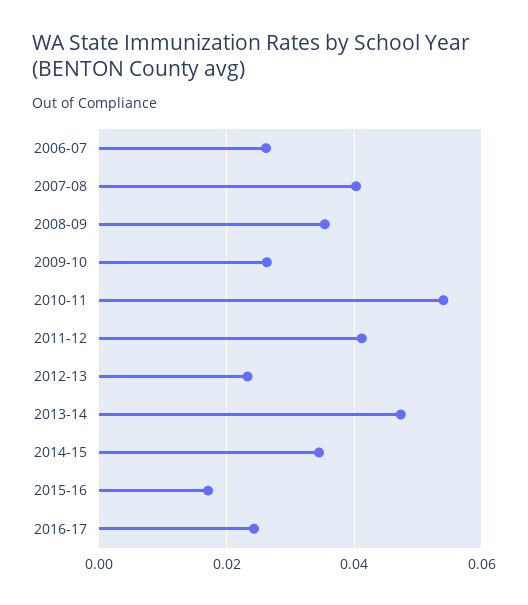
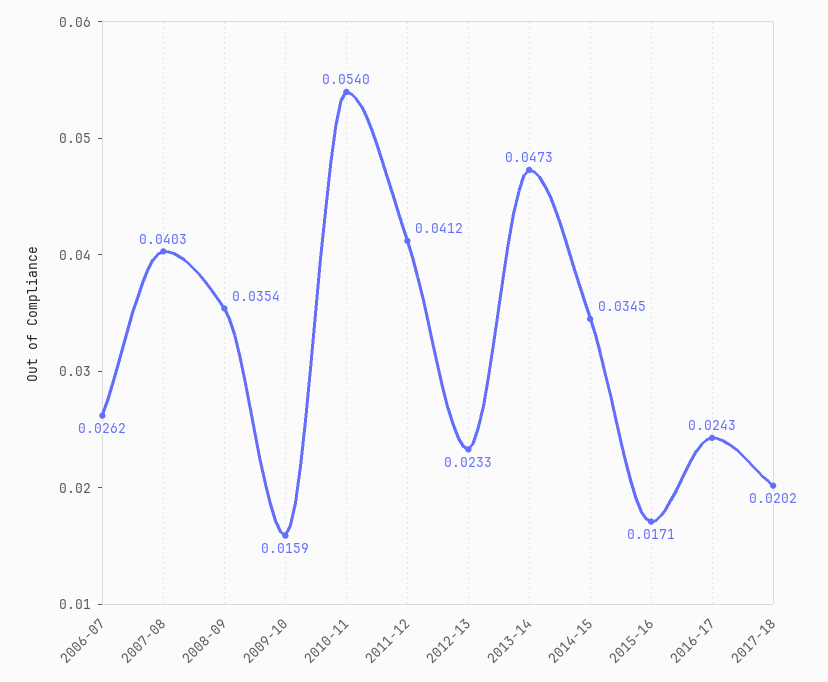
2009-10: 0.026 -> 0.0159
2017-18: none -> 0.0202

